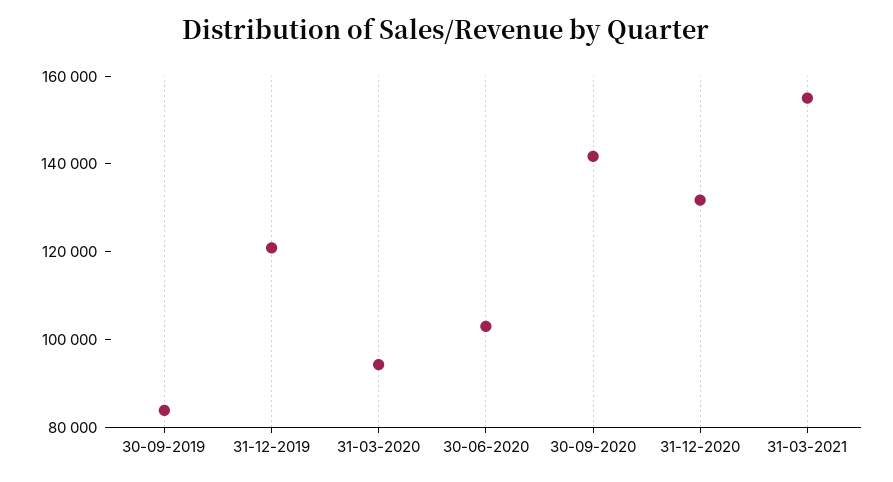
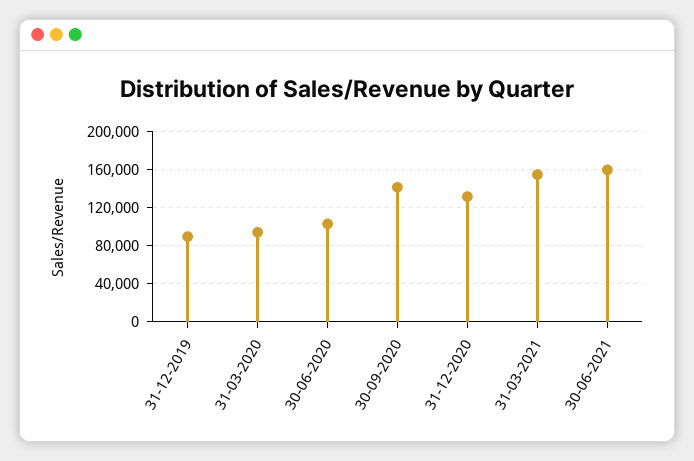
30-09-2019: 85000 -> none
31-12-2019: 120000 -> 90000
30-06-2021: none -> 160000

